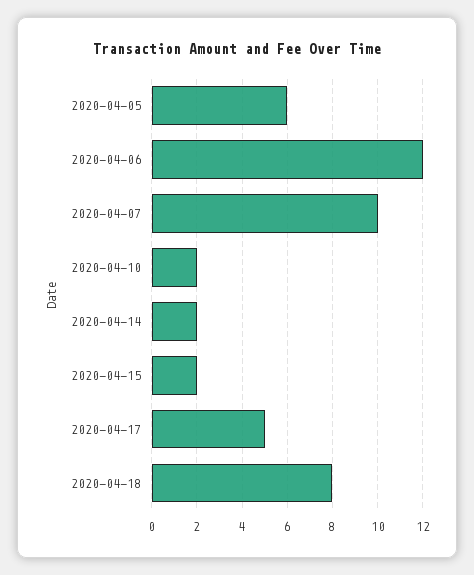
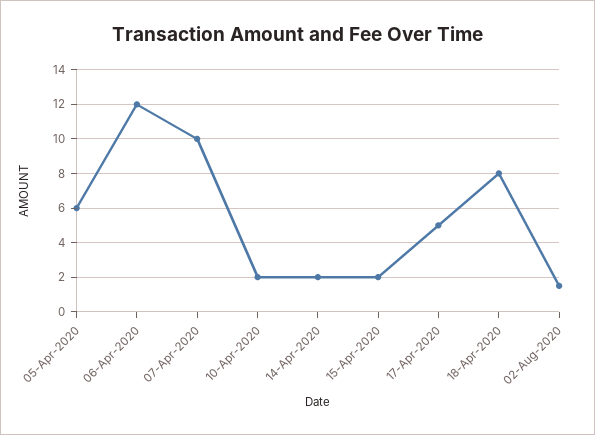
02-Aug-2020: none -> 1.5

